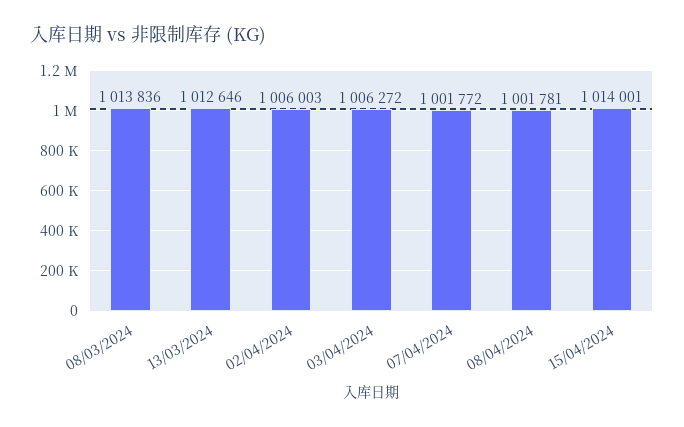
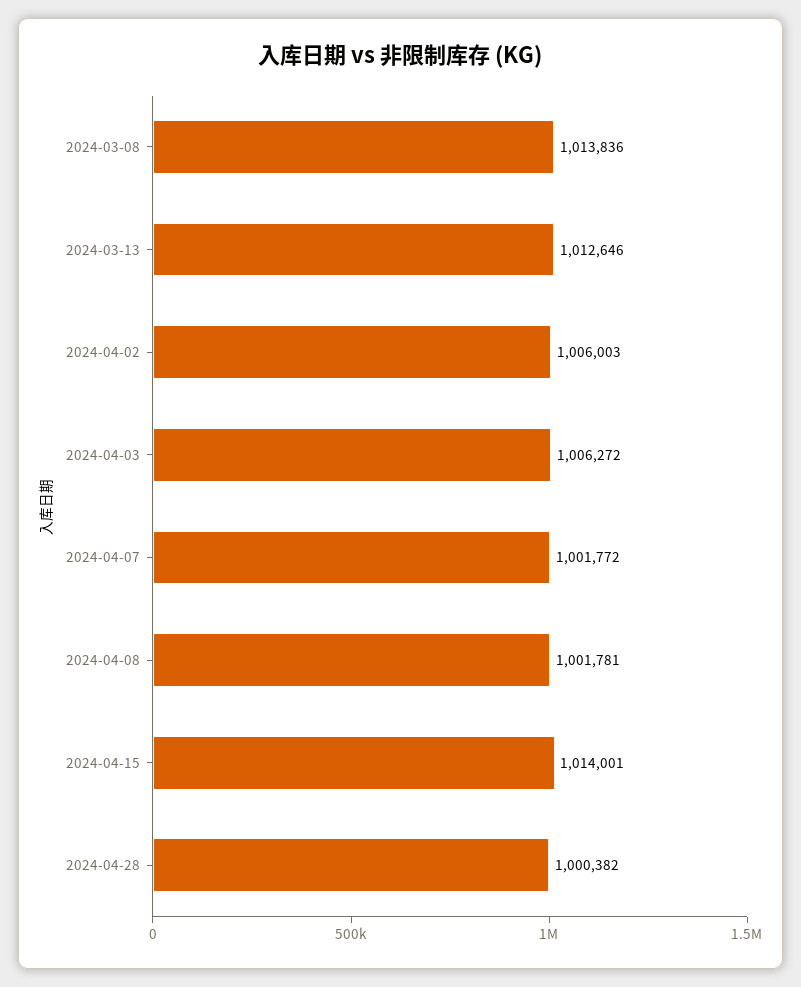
2024-04-28: none -> 1000382

